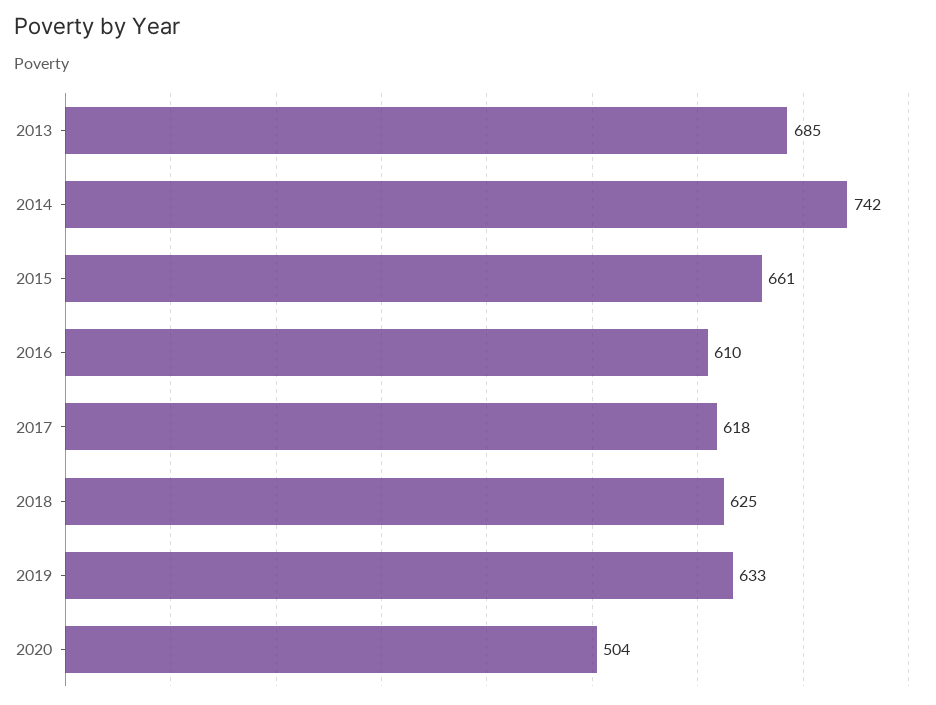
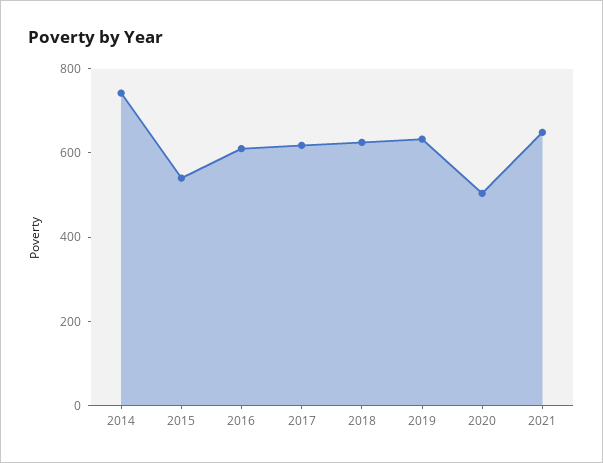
2013: 685 -> none
2015: 661 -> 550
2021: none -> 650

